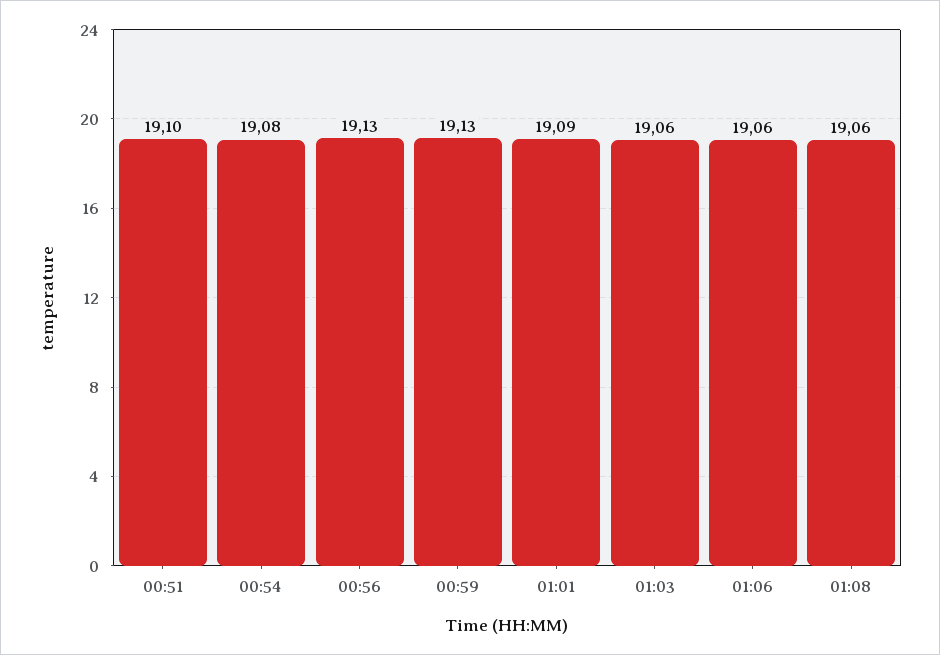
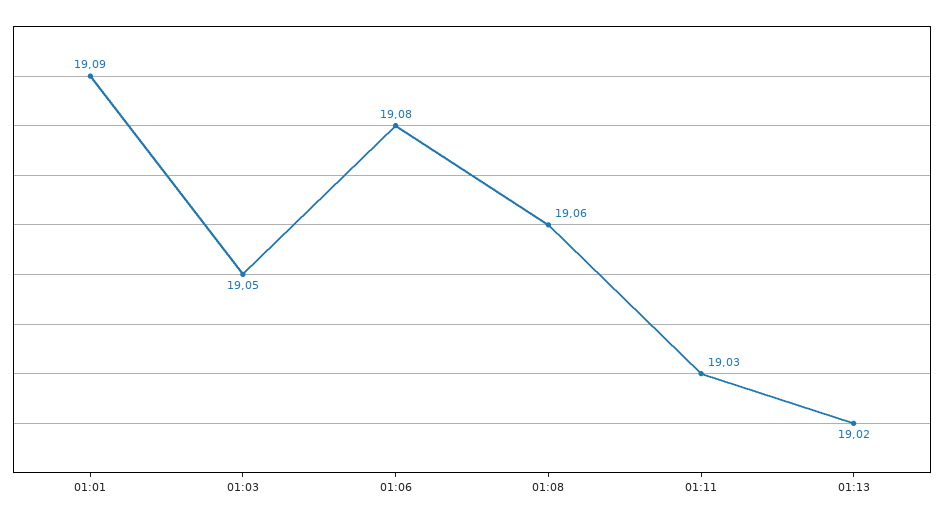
00:51: 19.1 -> none
00:54: 19.08 -> none
00:56: 19.13 -> none
00:59: 19.13 -> none
01:03: 19.06 -> 19.05
01:06: 19.06 -> 19.08
01:11: none -> 19.03
01:13: none -> 19.02

